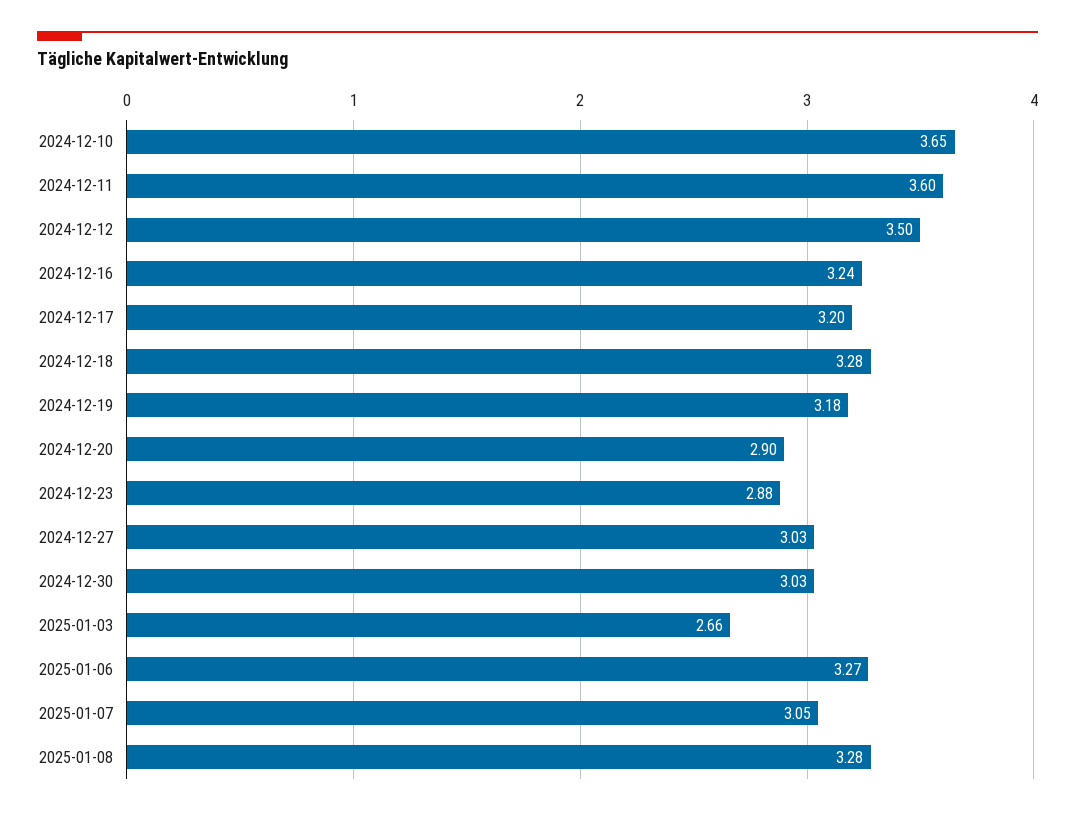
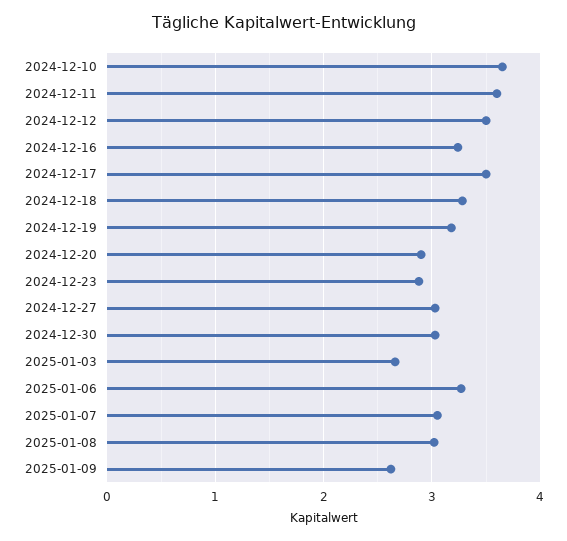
2024-12-17: 3.2 -> 3.5
2025-01-08: 3.28 -> 3
2025-01-09: none -> 2.6

